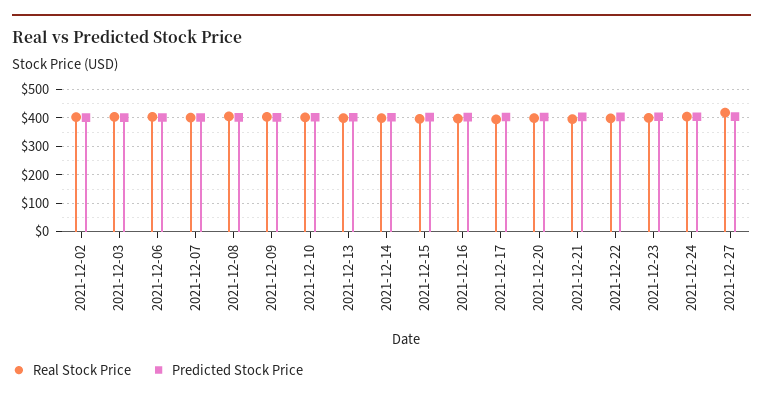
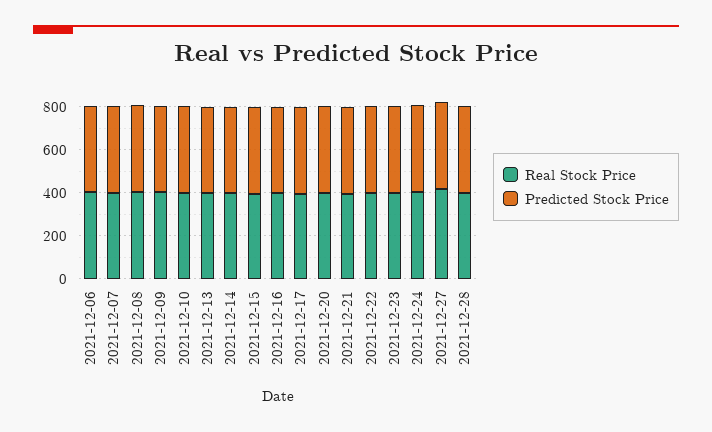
Real Stock Price, 2021-12-02: 400 -> none
Predicted Stock Price, 2021-12-02: 400 -> none
Real Stock Price, 2021-12-03: 400 -> none
Predicted Stock Price, 2021-12-03: 400 -> none
Real Stock Price, 2021-12-28: none -> 400
Predicted Stock Price, 2021-12-28: none -> 400

